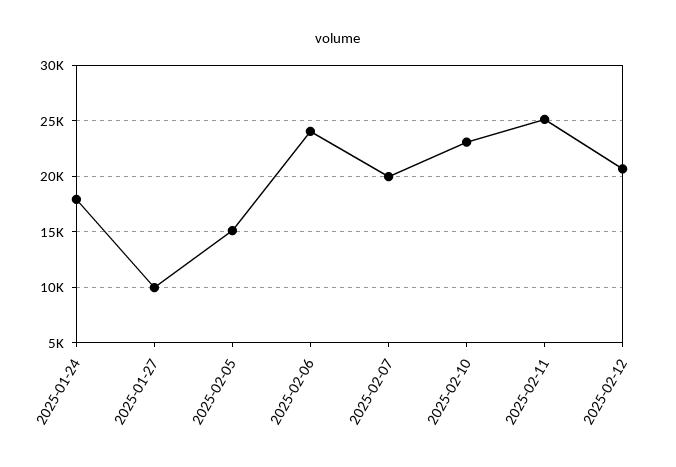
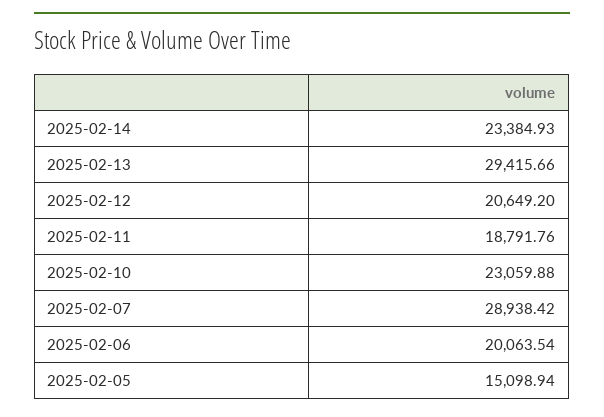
2025-01-24: 18000 -> none
2025-01-27: 10000 -> none
2025-02-06: 24000 -> 20063.54
2025-02-07: 20000 -> 28938.42
2025-02-11: 25000 -> 18791.76
2025-02-14: none -> 23384.93
2025-02-13: none -> 29415.66

